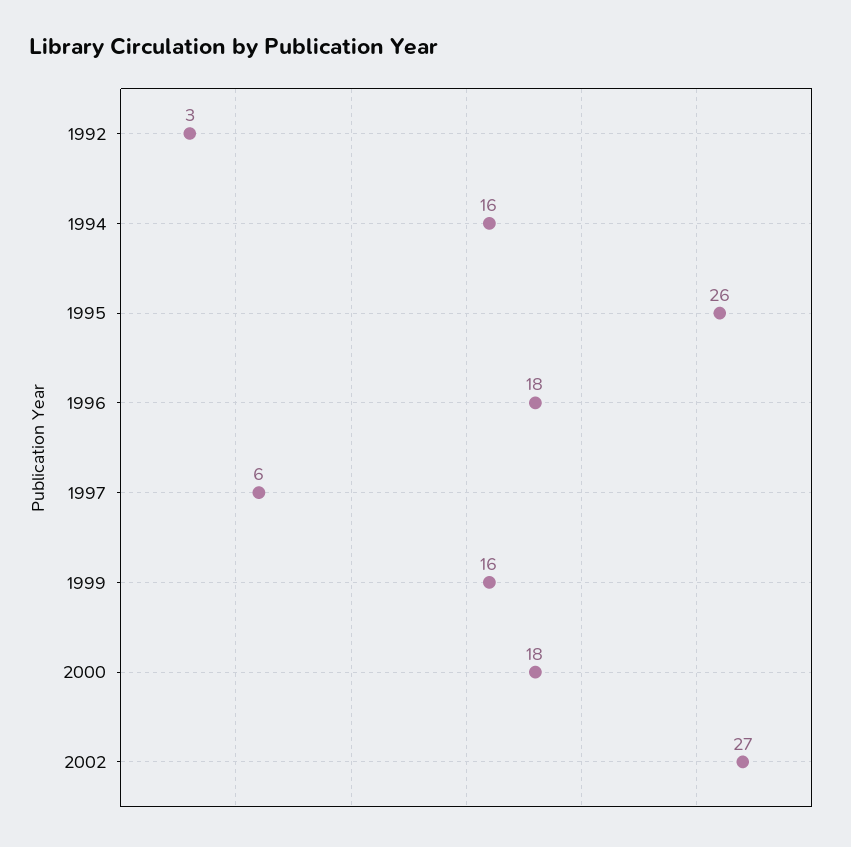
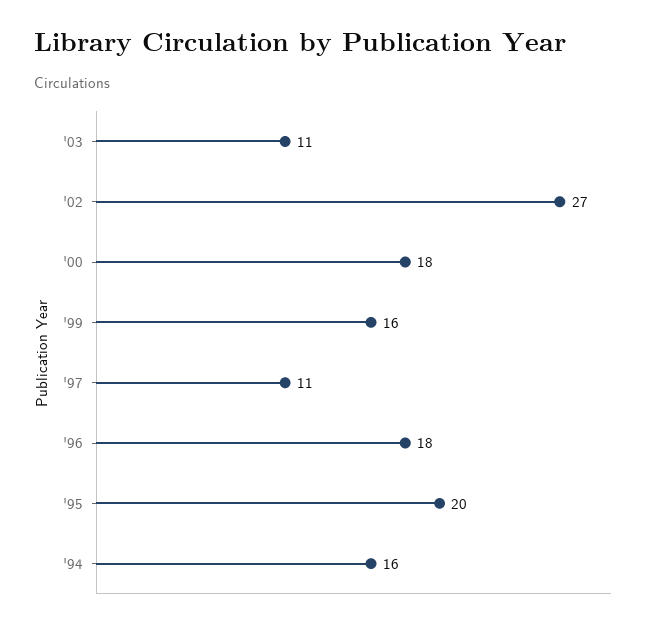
1992: 3 -> none
1995: 26 -> 20
1997: 6 -> 11
'03: none -> 11

